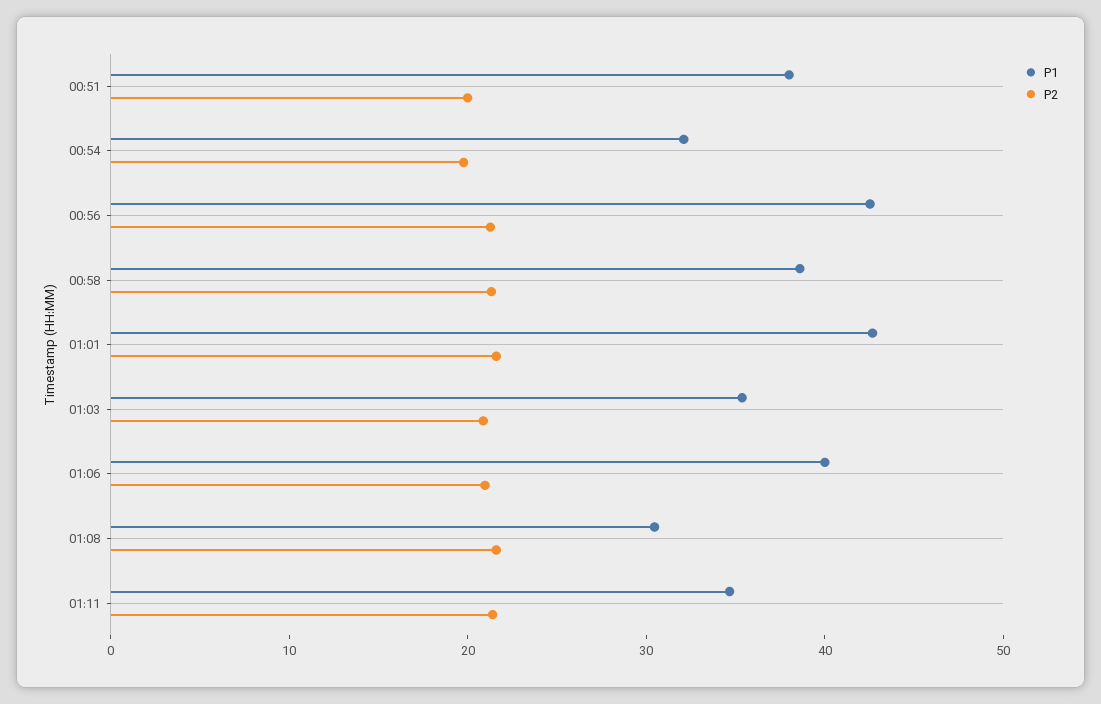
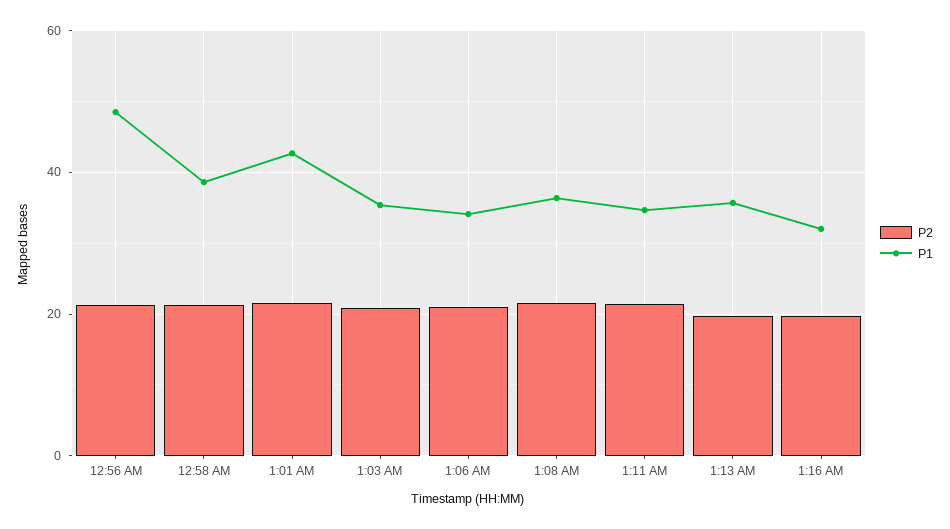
P1, 00:51: 38 -> none
P2, 00:51: 20 -> none
P1, 00:54: 32 -> none
P2, 00:54: 20 -> none
P1, 00:56: 42 -> 48
P1, 01:06: 40 -> 34
P1, 01:08: 30 -> 36
P2, 1:13 AM: none -> 20
P1, 1:13 AM: none -> 36
P2, 1:16 AM: none -> 20
P1, 1:16 AM: none -> 32

